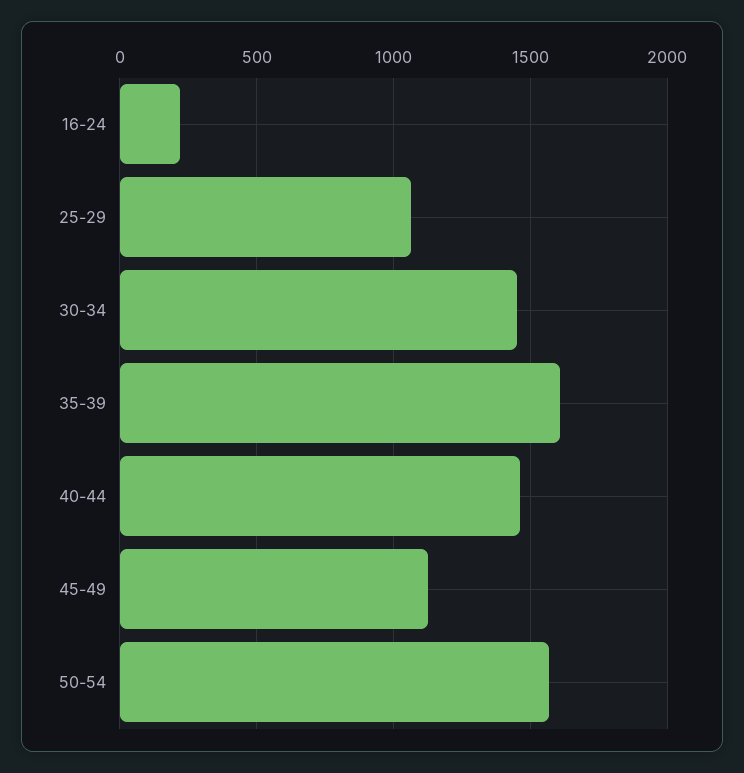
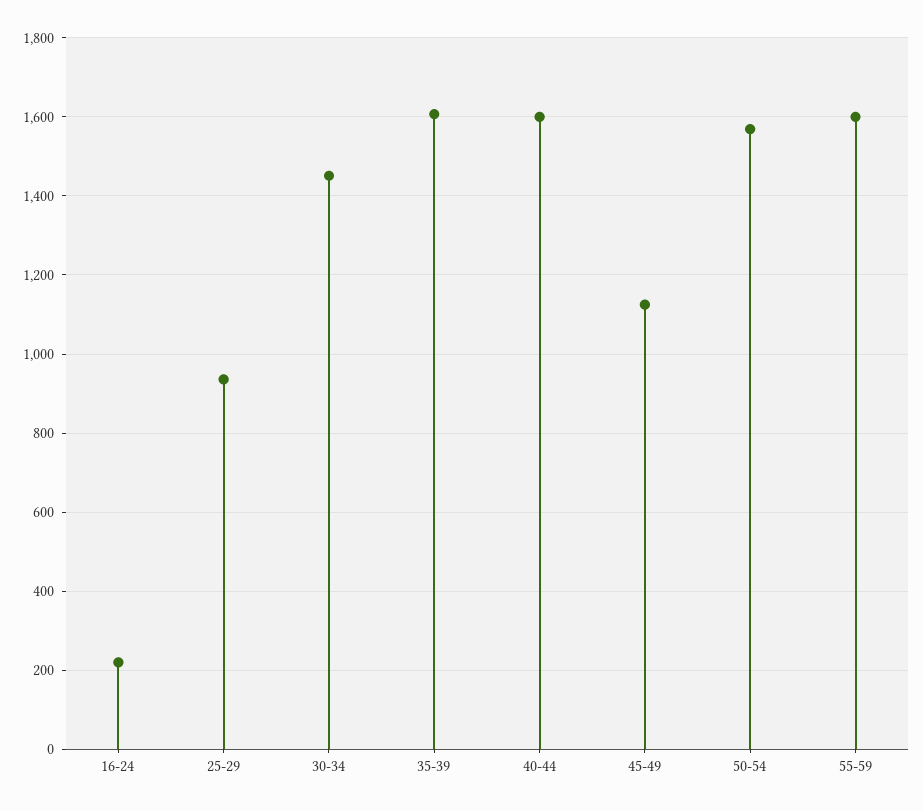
25-29: 1050 -> 940
40-44: 1450 -> 1600
55-59: none -> 1600

